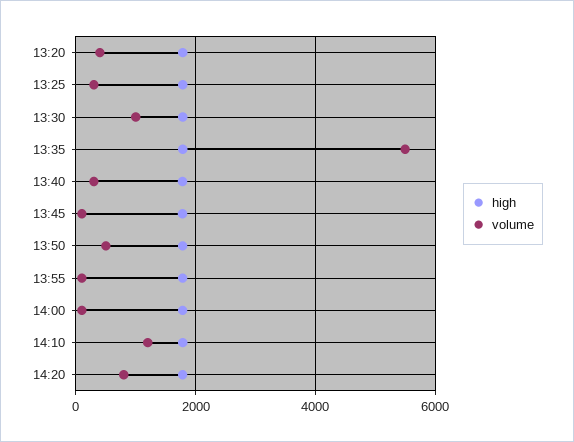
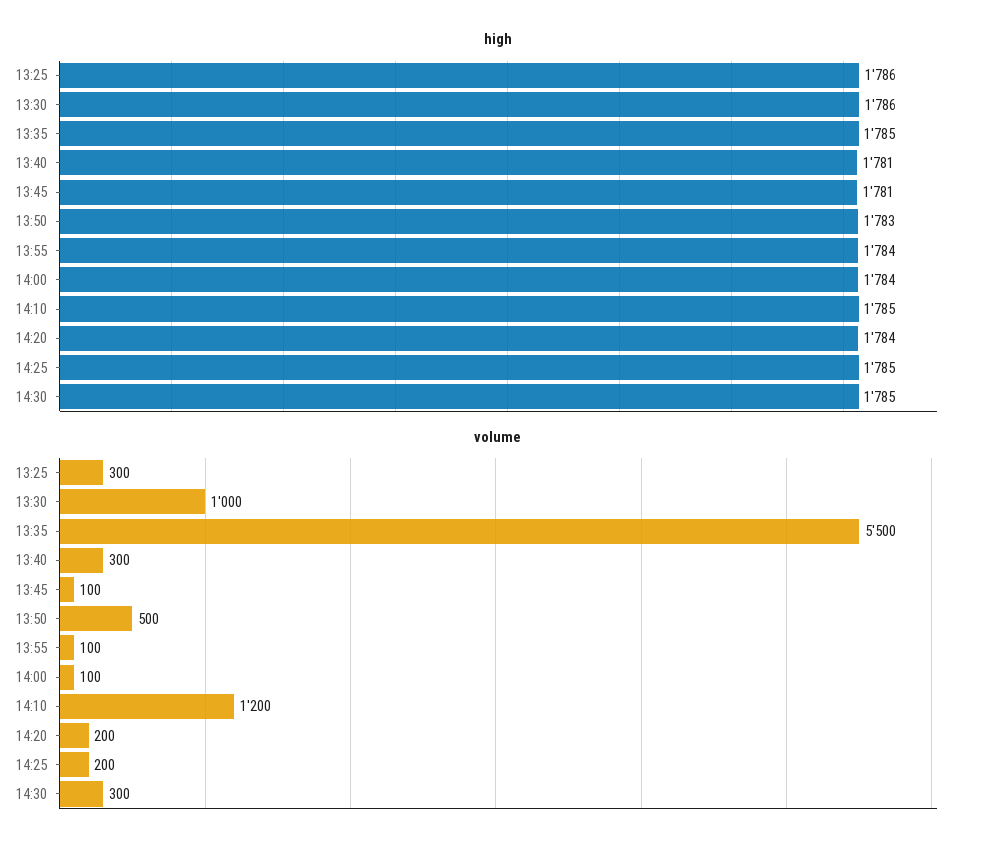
high, 13:20: 1800 -> none
volume, 13:20: 400 -> none
volume, 14:20: 800 -> 200
high, 14:25: none -> 1785
high, 14:30: none -> 1785
volume, 14:25: none -> 200
volume, 14:30: none -> 300

